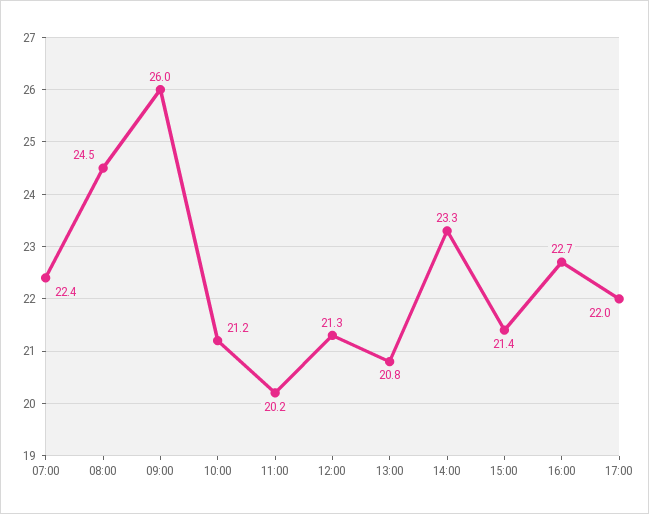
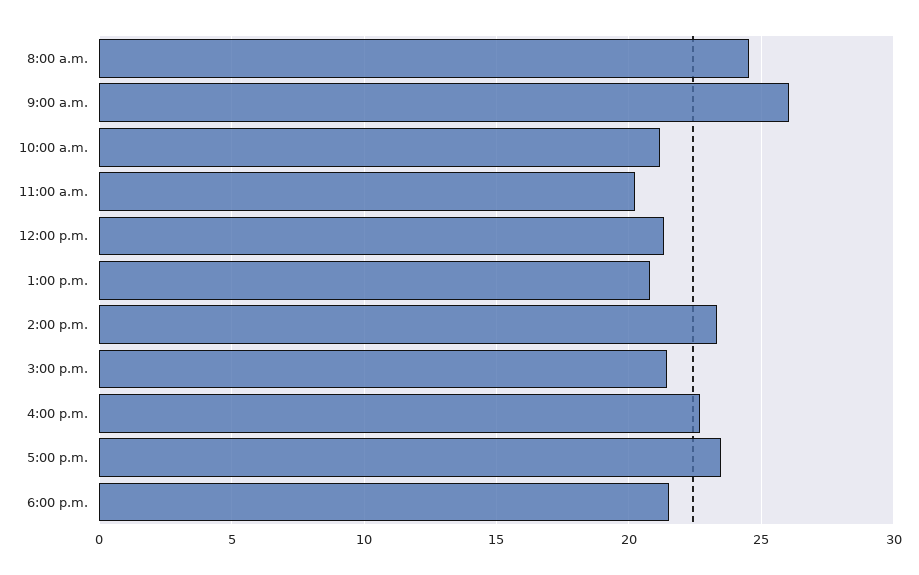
07:00: 22.4 -> none
17:00: 22 -> 23.5
6:00 p.m.: none -> 21.5

